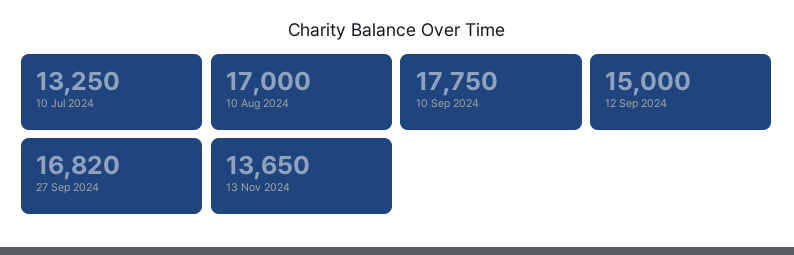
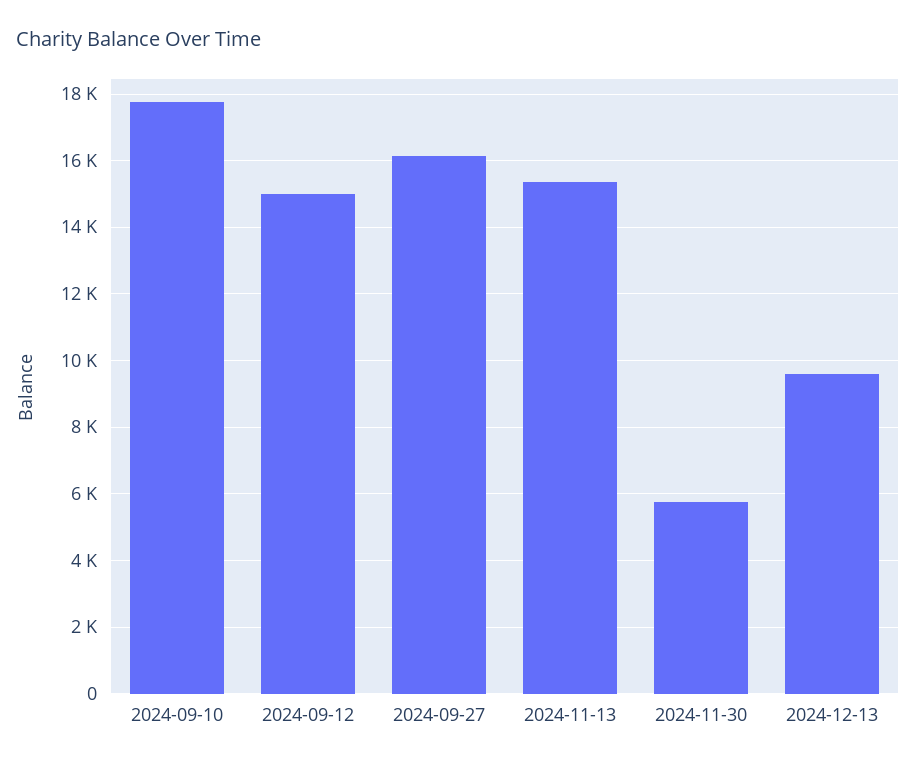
10 Jul 2024: 13250 -> none
10 Aug 2024: 17000 -> none
27 Sep 2024: 16820 -> 16200
13 Nov 2024: 13650 -> 15400
2024-11-30: none -> 5800
2024-12-13: none -> 9600

